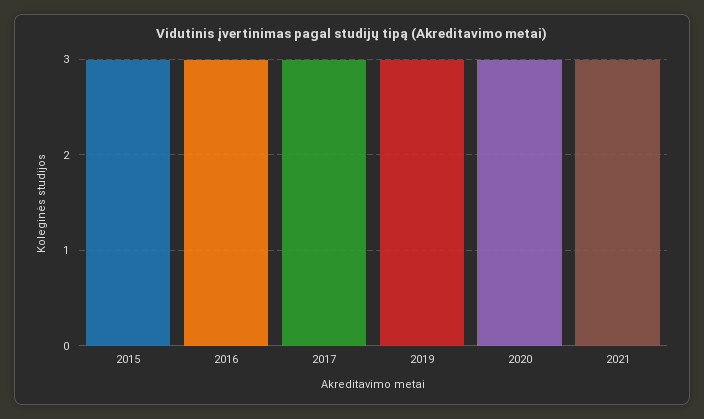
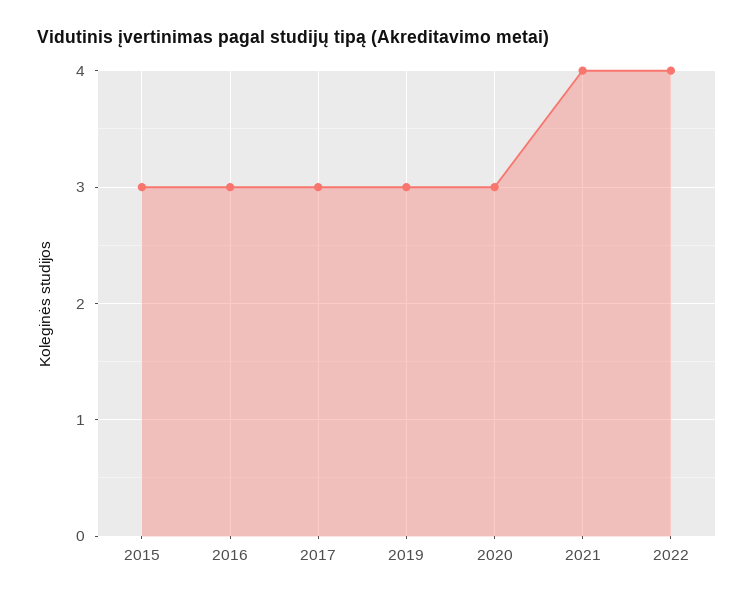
2021: 3 -> 4
2022: none -> 4

